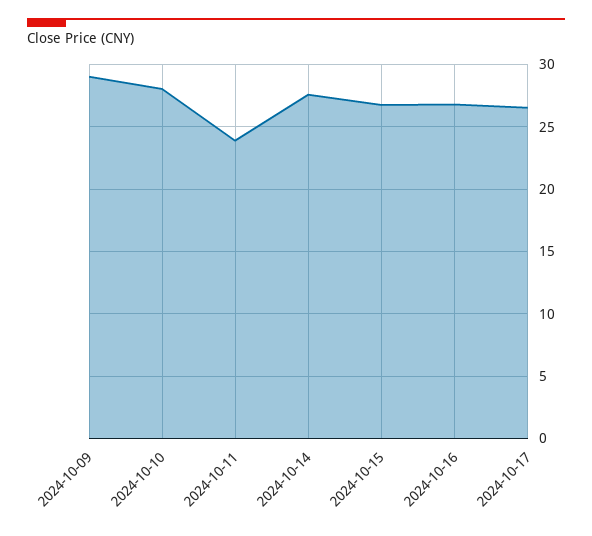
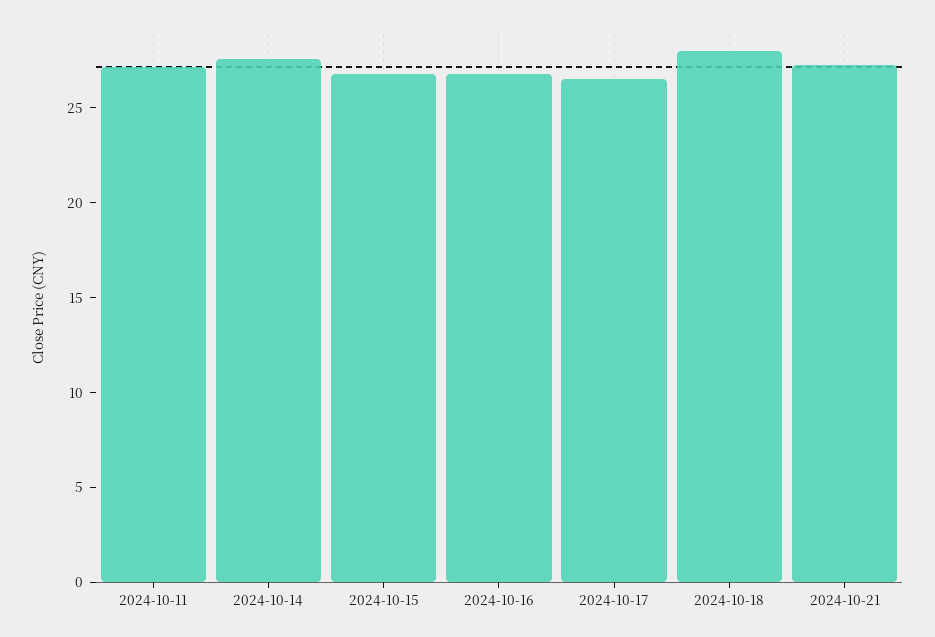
2024-10-09: 29 -> none
2024-10-10: 28 -> none
2024-10-11: 24 -> 27
2024-10-18: none -> 28
2024-10-21: none -> 27

